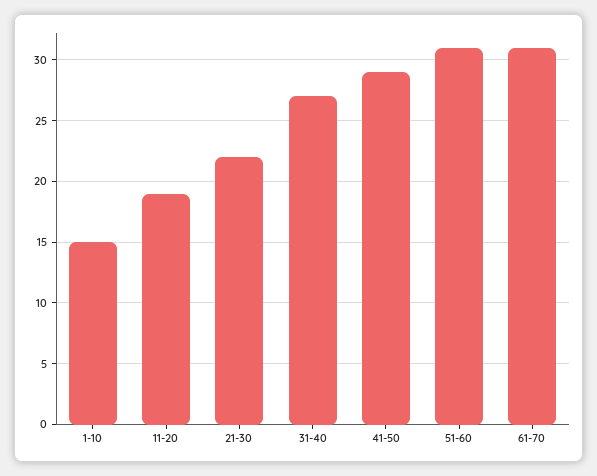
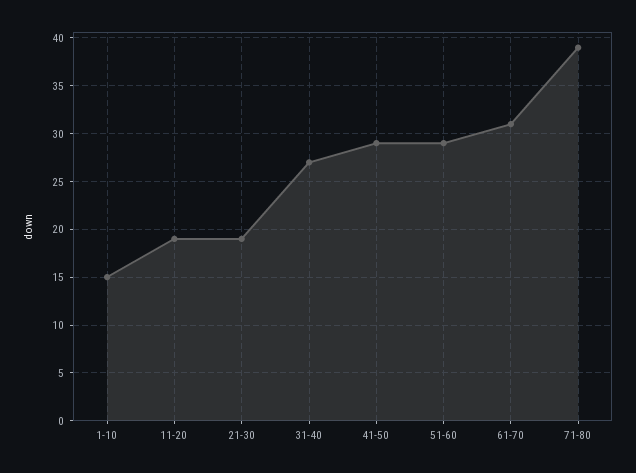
21-30: 22 -> 19
51-60: 31 -> 29
71-80: none -> 39

